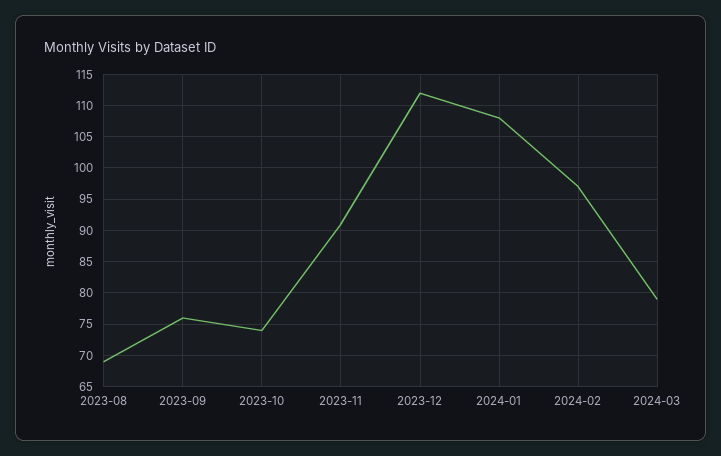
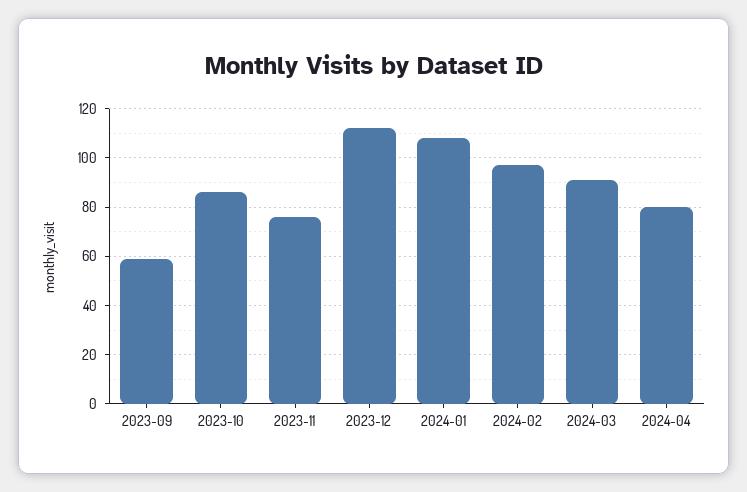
2023-08: 69 -> none
2023-09: 76 -> 60
2023-10: 74 -> 85
2023-11: 91 -> 75
2024-03: 79 -> 90
2024-04: none -> 80

